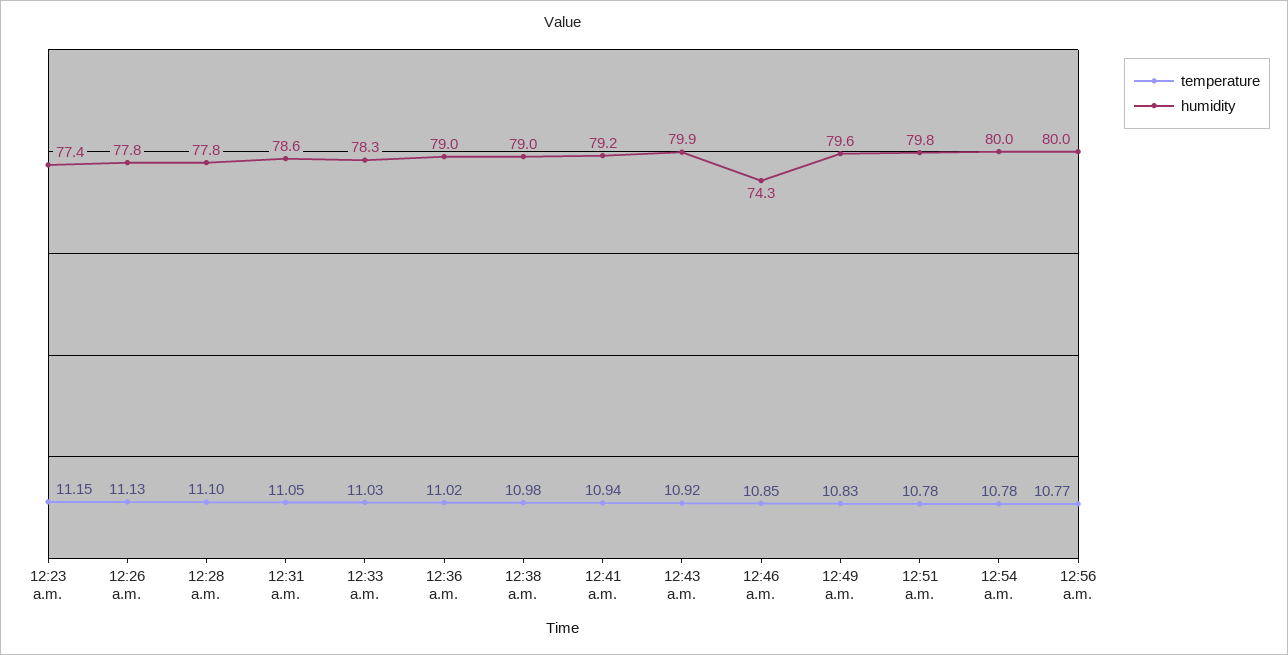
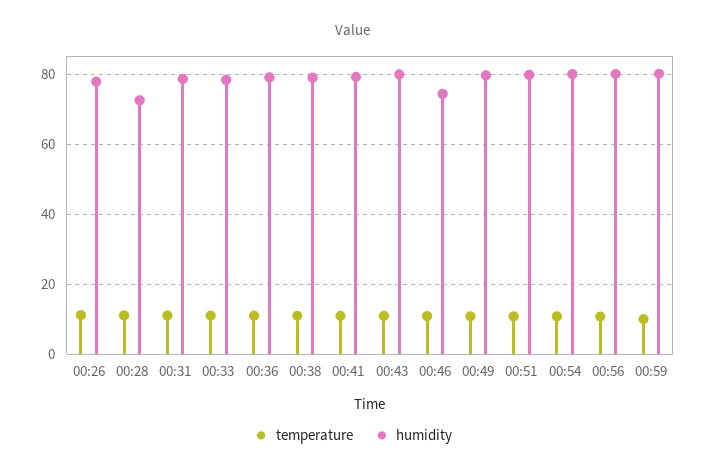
temperature, 12:23 a.m.: 11.15 -> none
humidity, 12:23 a.m.: 77.4 -> none
humidity, 12:28 a.m.: 77.8 -> 72
temperature, 00:59: none -> 10
humidity, 00:59: none -> 80

